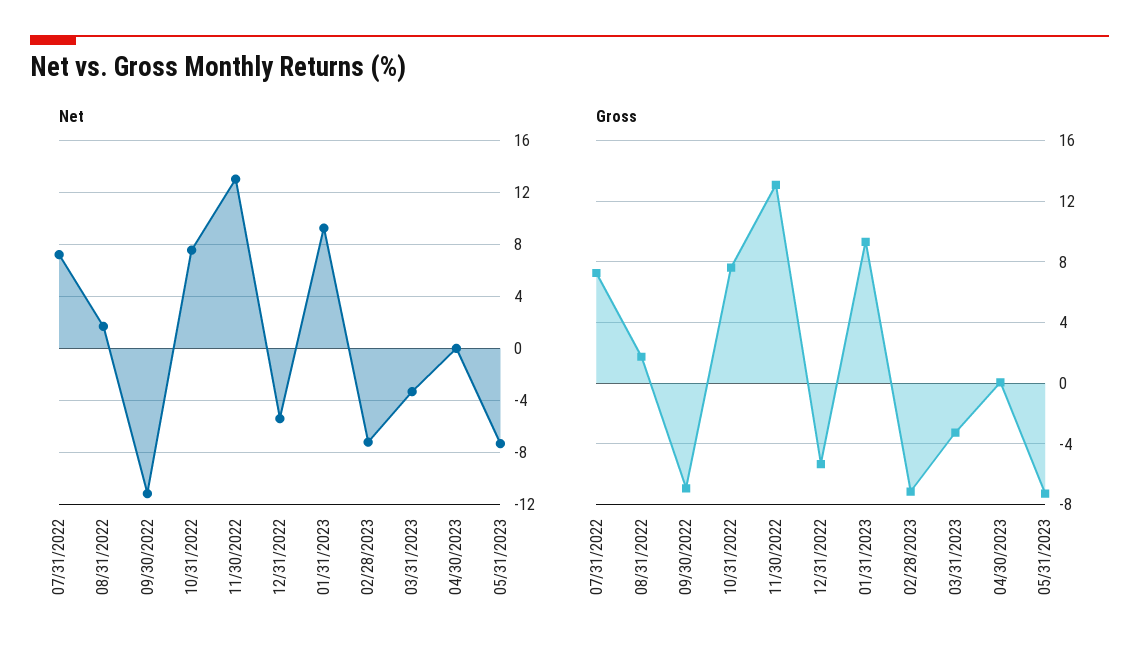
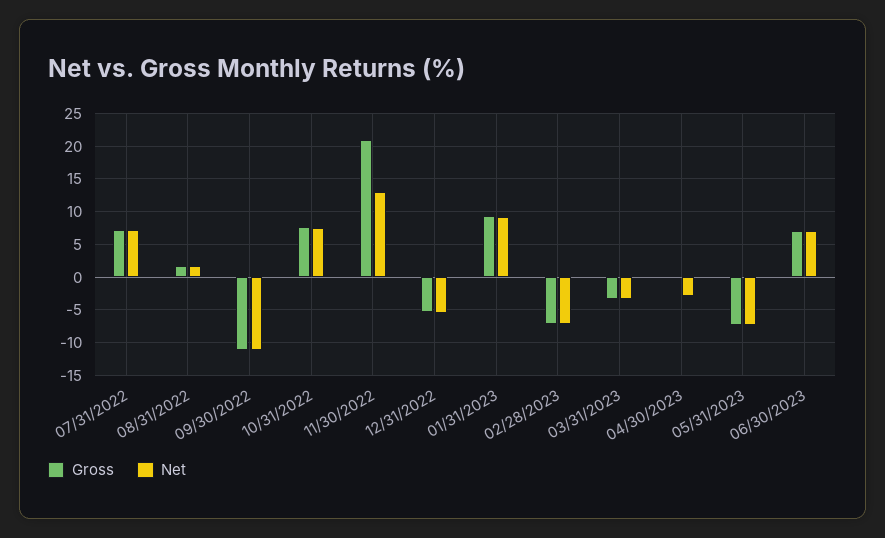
Net, 04/30/2023: 0 -> -3
Gross, 09/30/2022: -7 -> -11
Gross, 11/30/2022: 13 -> 21
Gross, 06/30/2023: none -> 7
Net, 06/30/2023: none -> 7

